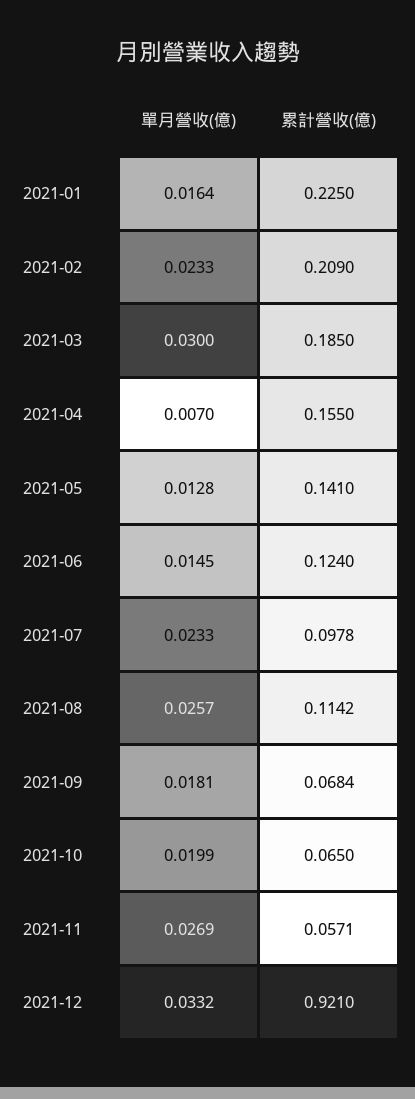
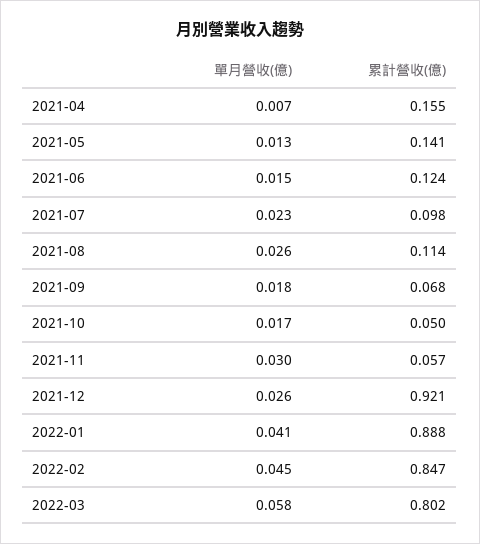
單月營收(億), 2021-01: 0.0164 -> none
累計營收(億), 2021-01: 0.225 -> none
單月營收(億), 2021-02: 0.0233 -> none
累計營收(億), 2021-02: 0.209 -> none
單月營收(億), 2021-03: 0.03 -> none
累計營收(億), 2021-03: 0.185 -> none
單月營收(億), 2021-10: 0.0199 -> 0.017
累計營收(億), 2021-10: 0.065 -> 0.05
單月營收(億), 2021-11: 0.0269 -> 0.03
單月營收(億), 2021-12: 0.0332 -> 0.026
單月營收(億), 2022-01: none -> 0.041
累計營收(億), 2022-01: none -> 0.888
單月營收(億), 2022-02: none -> 0.045
累計營收(億), 2022-02: none -> 0.847
單月營收(億), 2022-03: none -> 0.058
累計營收(億), 2022-03: none -> 0.802

